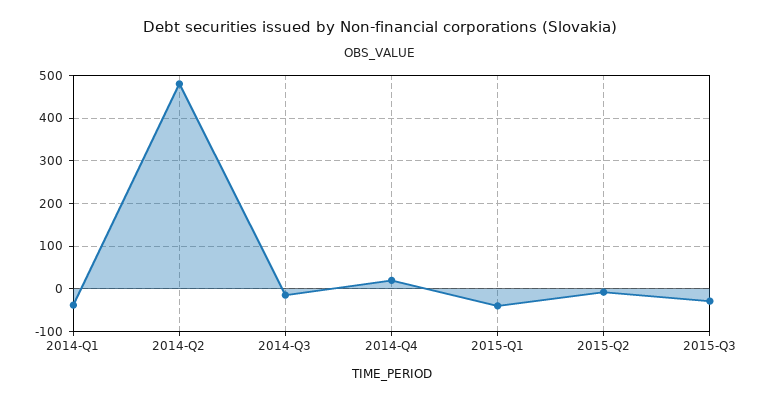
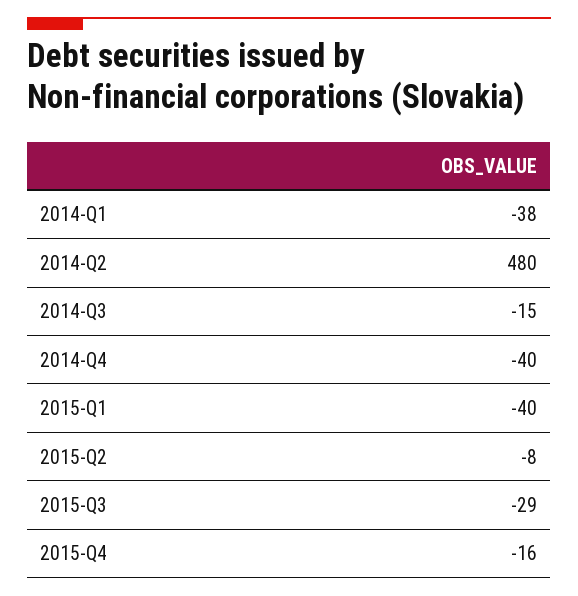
2014-Q4: 20 -> -40
2015-Q4: none -> -16

